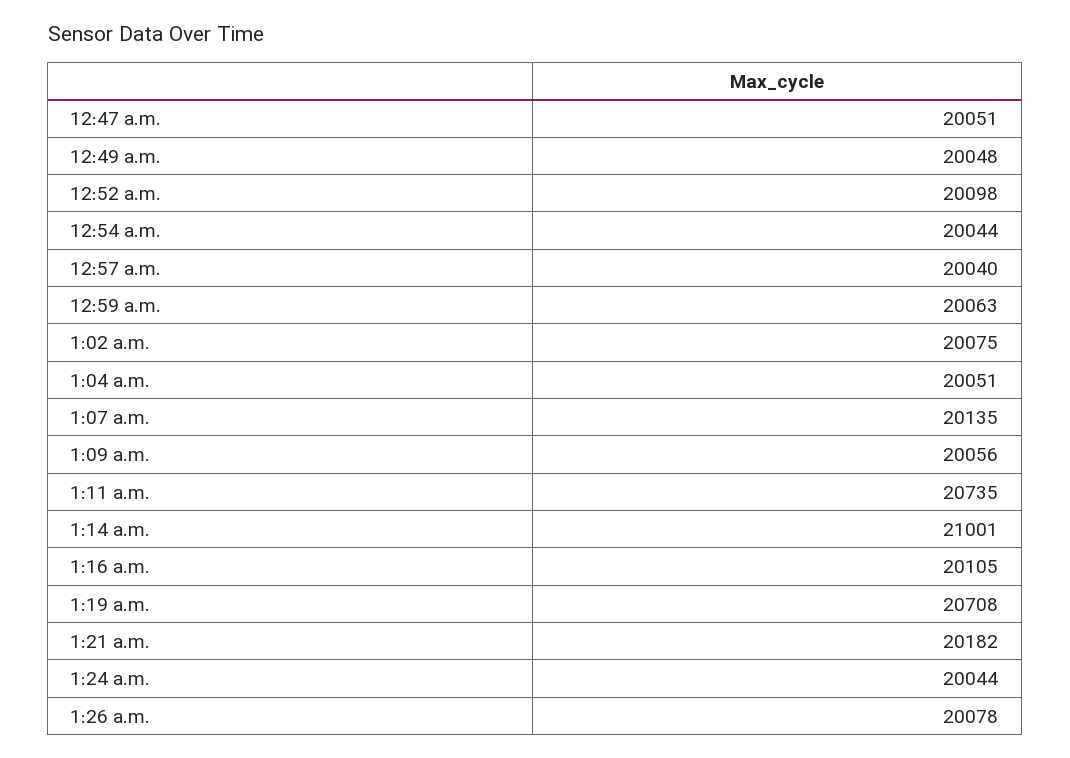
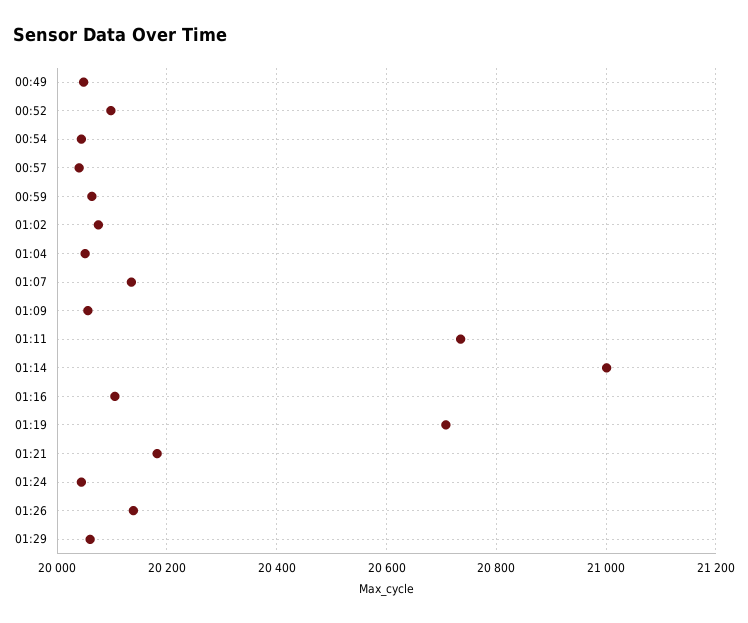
12:47 a.m.: 20051 -> none
1:26 a.m.: 20078 -> 20140
01:29: none -> 20060

